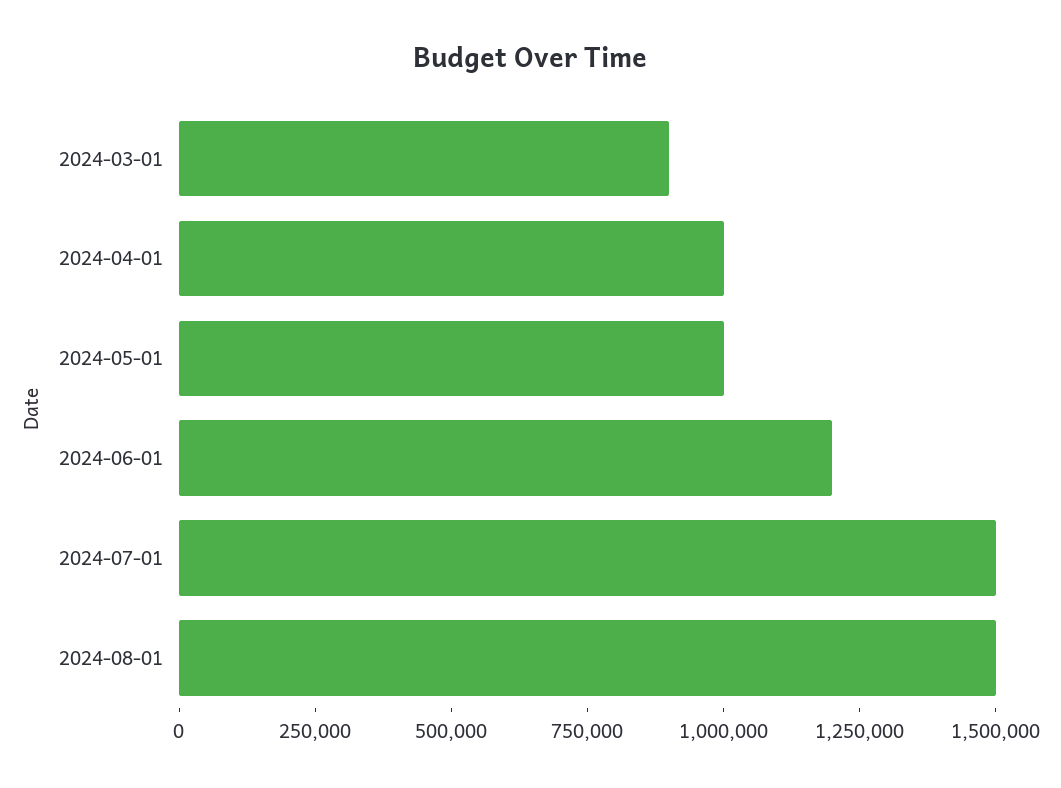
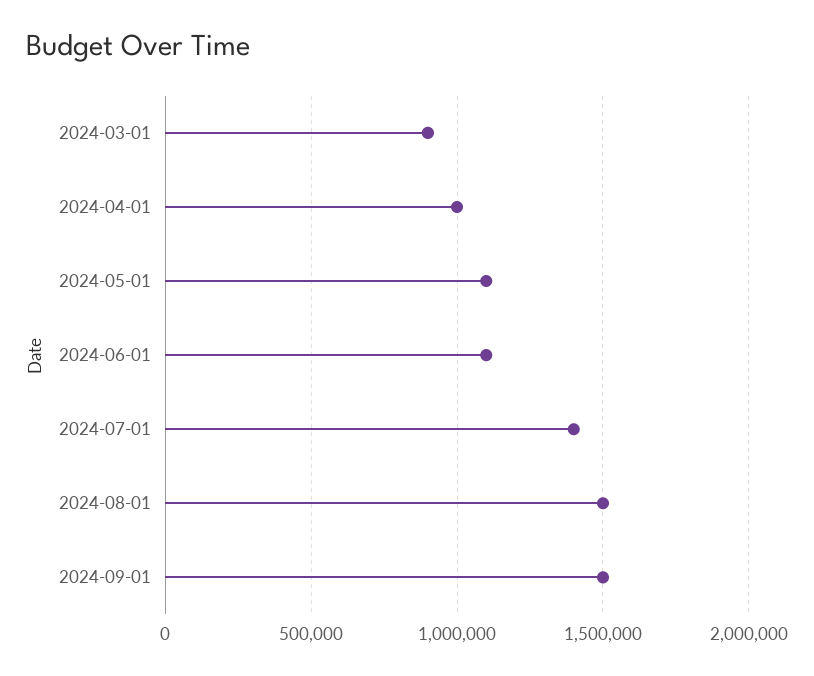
2024-05-01: 1000000 -> 1100000
2024-06-01: 1200000 -> 1100000
2024-07-01: 1500000 -> 1400000
2024-09-01: none -> 1500000

